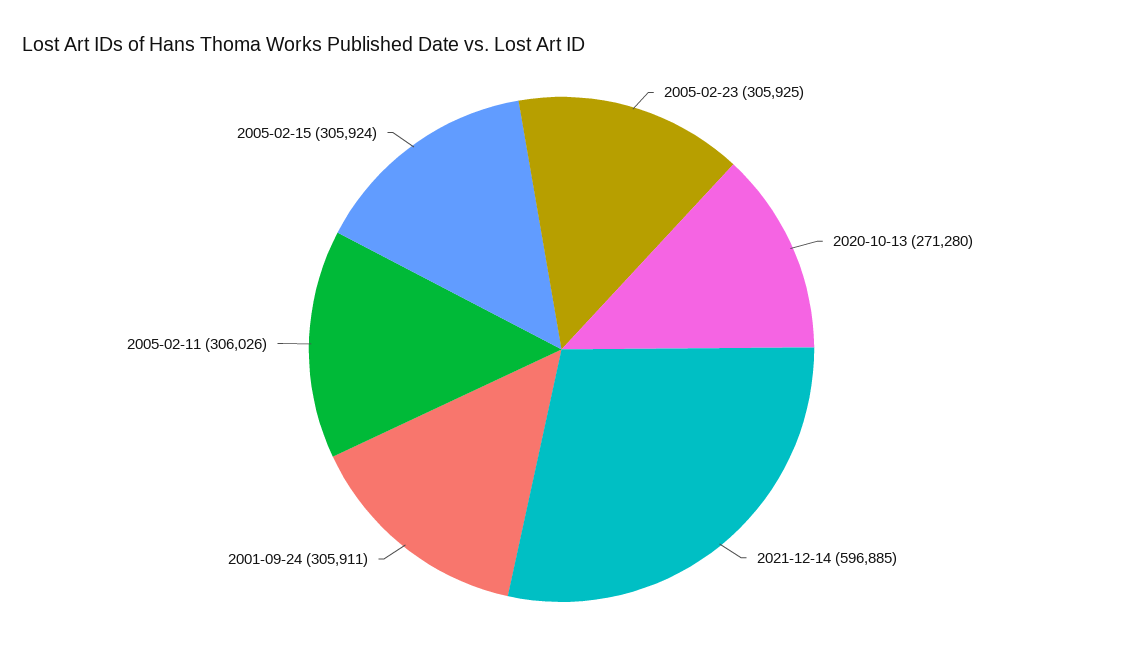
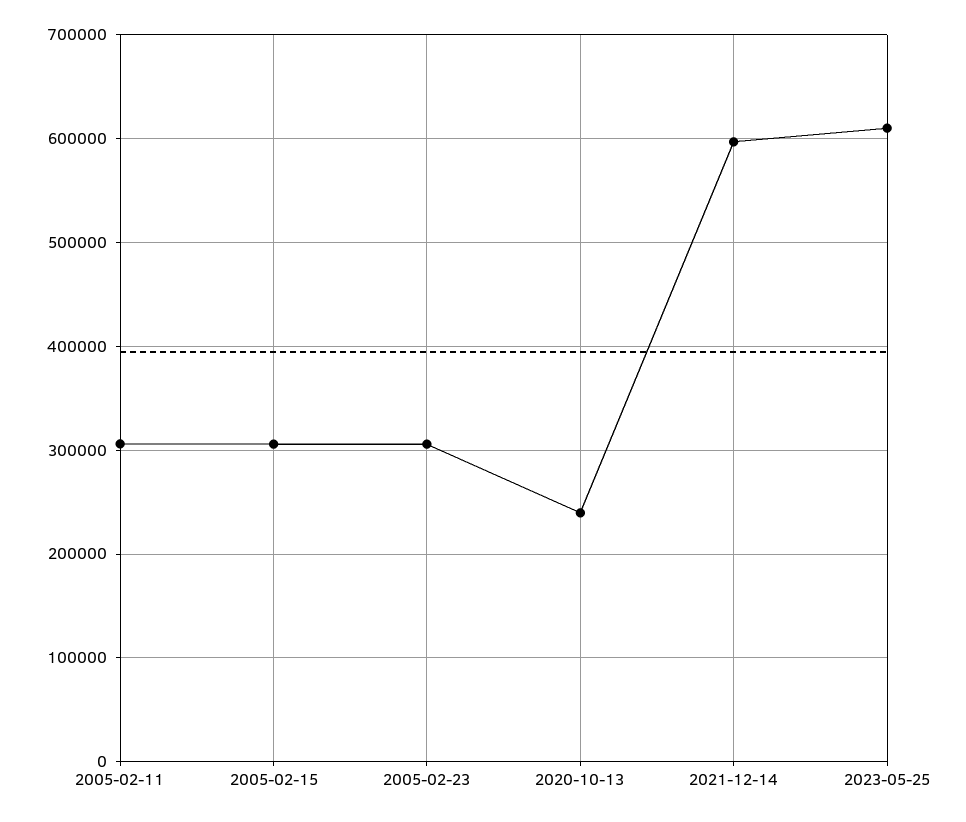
2020-10-13: 271280 -> 240000
2001-09-24: 305911 -> none
2023-05-25: none -> 610000

